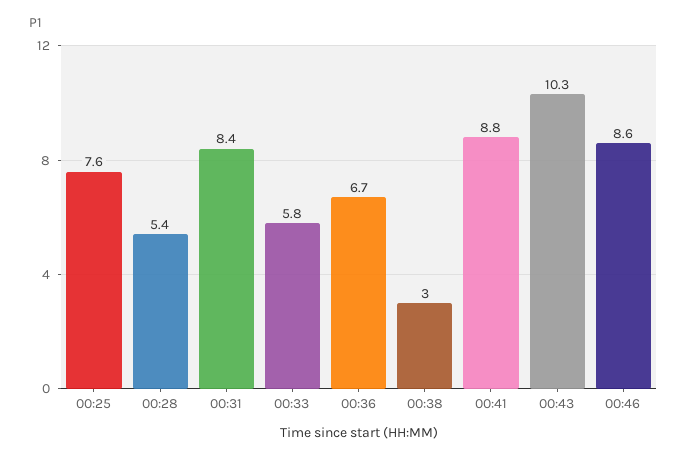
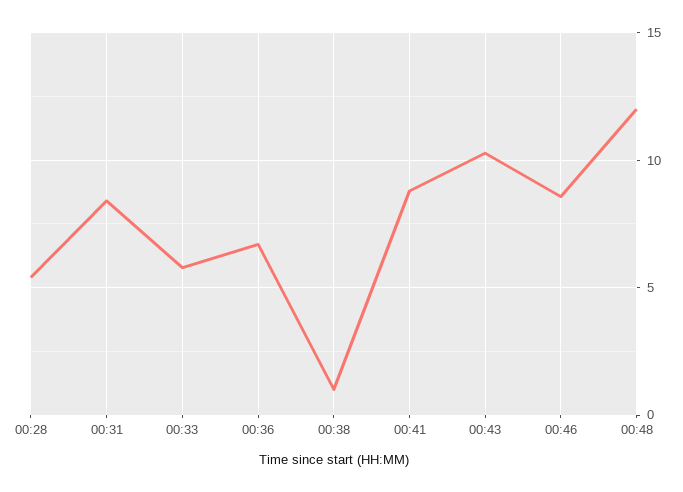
00:25: 7.6 -> none
00:38: 3 -> 1
00:48: none -> 12

